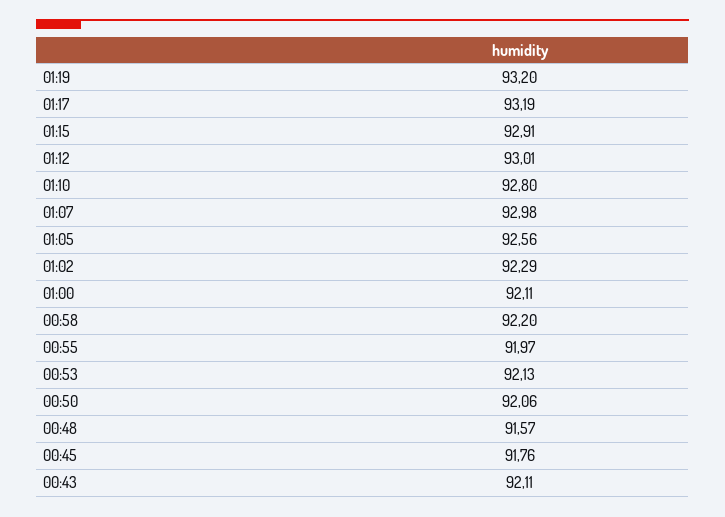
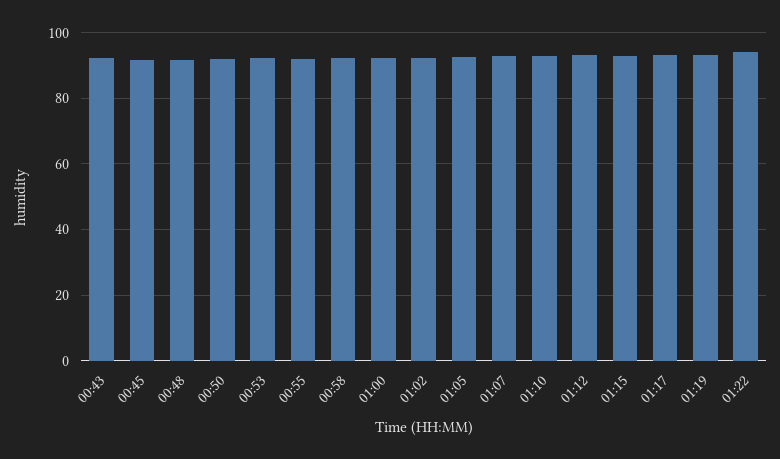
01:22: none -> 94

